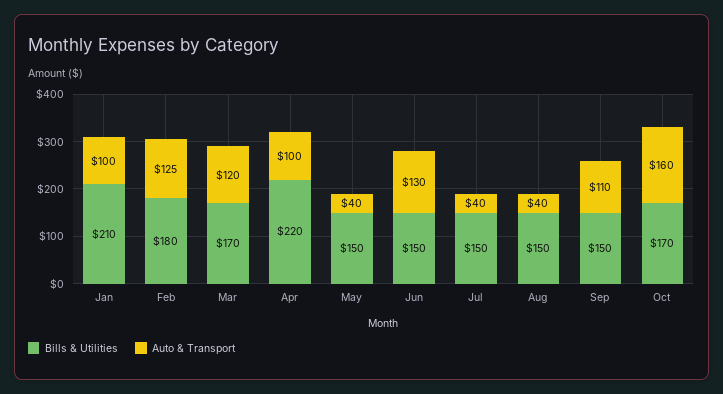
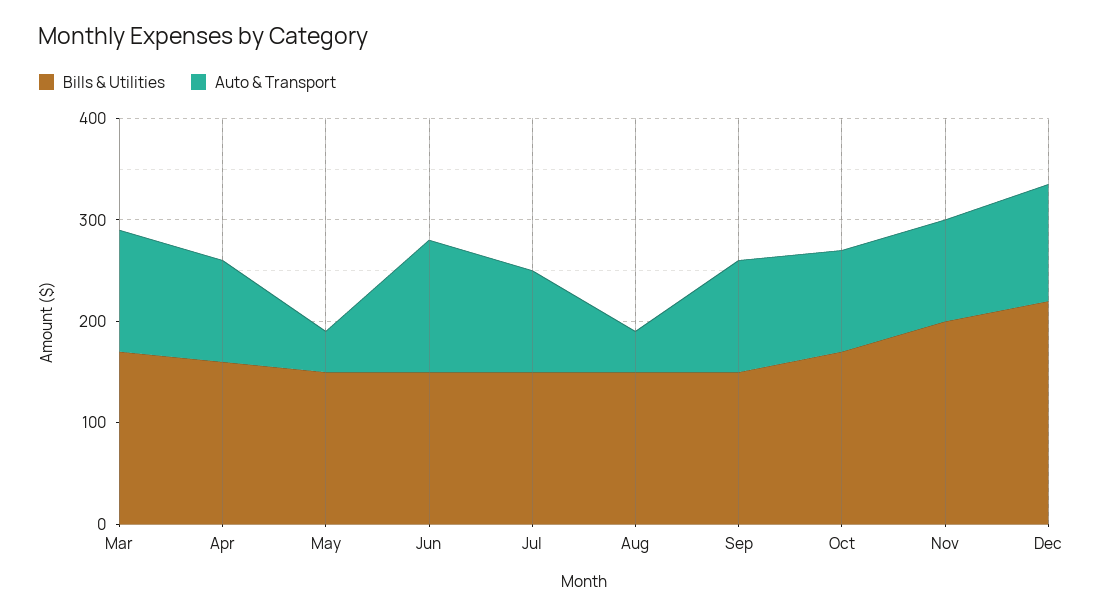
Bills & Utilities, Jan: 210 -> none
Auto & Transport, Jan: 100 -> none
Bills & Utilities, Feb: 180 -> none
Auto & Transport, Feb: 125 -> none
Bills & Utilities, Apr: 220 -> 160
Auto & Transport, Jul: 40 -> 100
Auto & Transport, Oct: 160 -> 100
Bills & Utilities, Nov: none -> 200
Auto & Transport, Nov: none -> 100
Bills & Utilities, Dec: none -> 220
Auto & Transport, Dec: none -> 120

